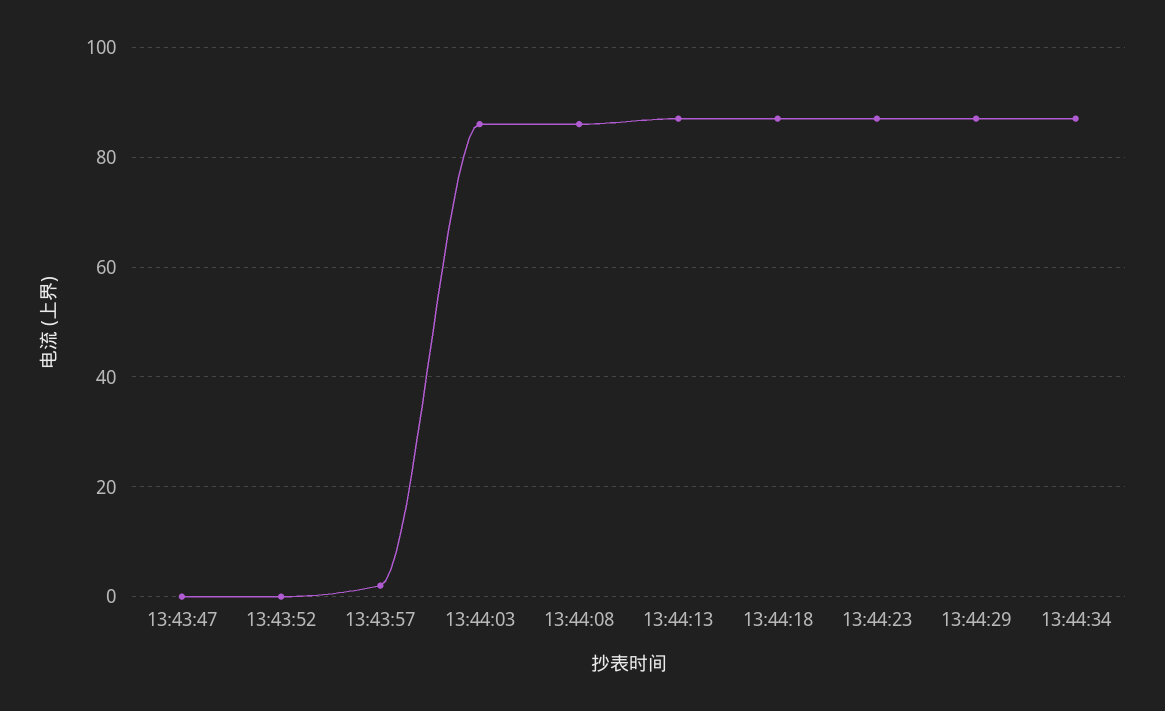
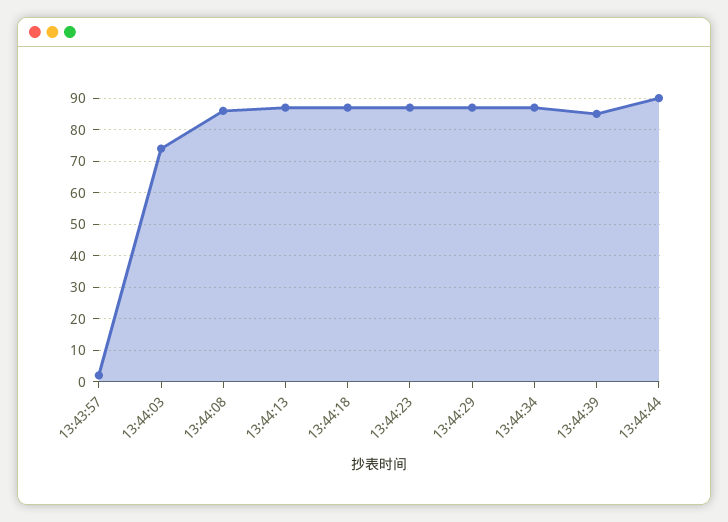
13:43:47: 0 -> none
13:43:52: 0 -> none
13:44:03: 85 -> 75
13:44:39: none -> 85
13:44:44: none -> 90

